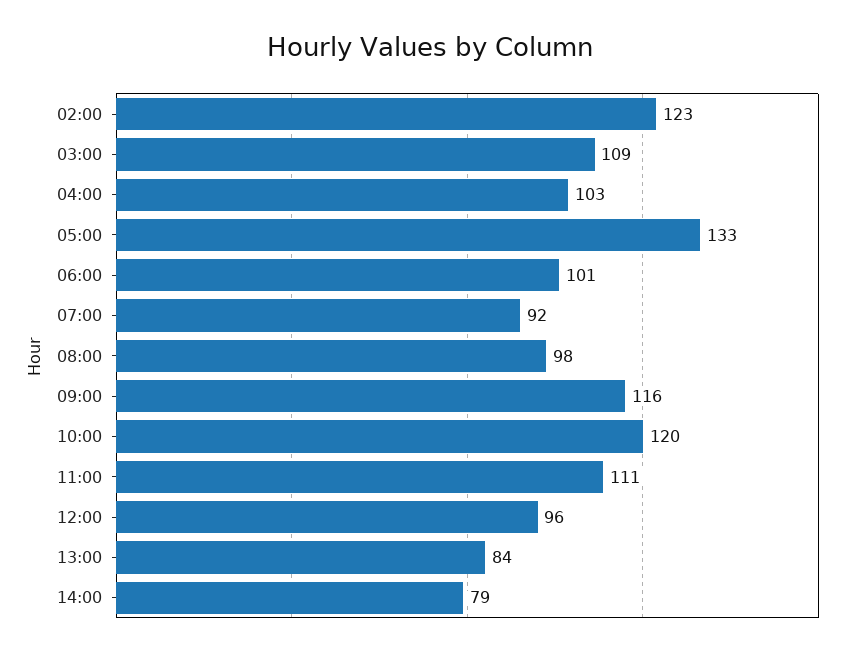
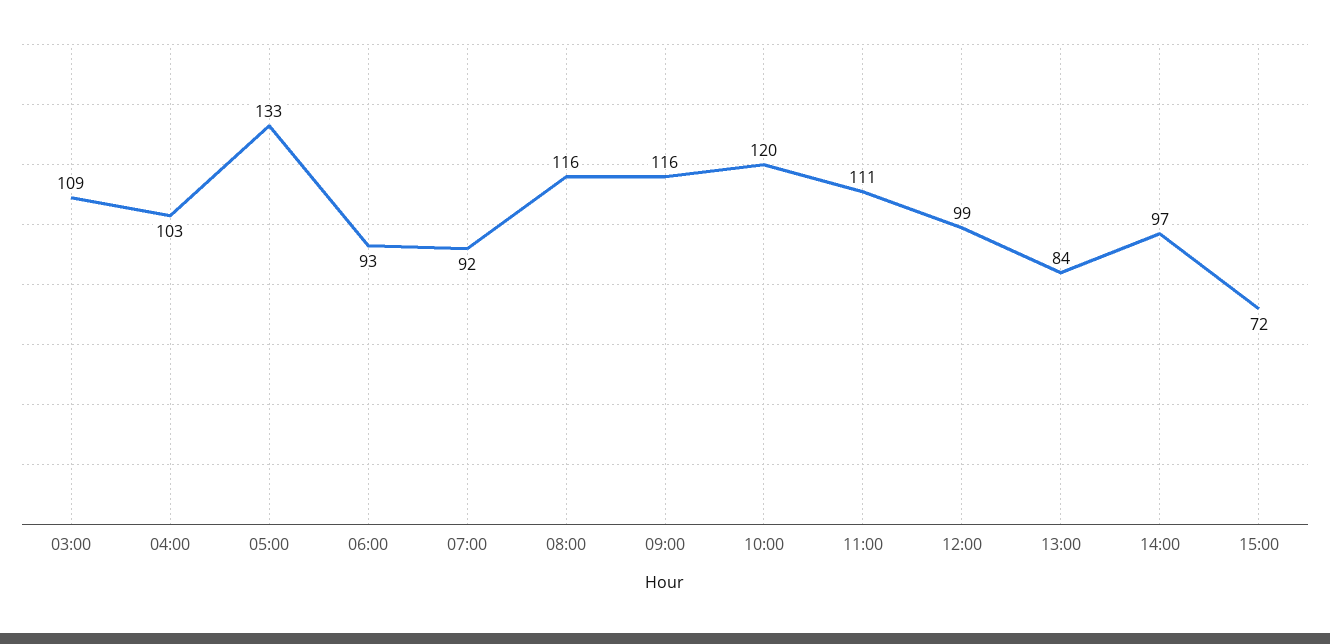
02:00: 123 -> none
06:00: 101 -> 93
08:00: 98 -> 116
12:00: 96 -> 99
14:00: 79 -> 97
15:00: none -> 72

